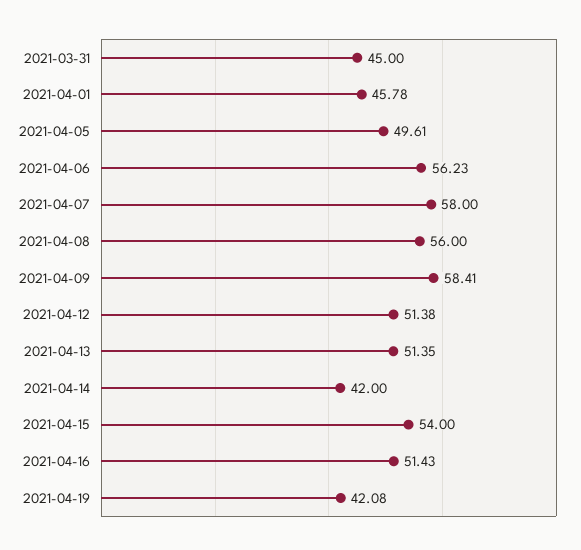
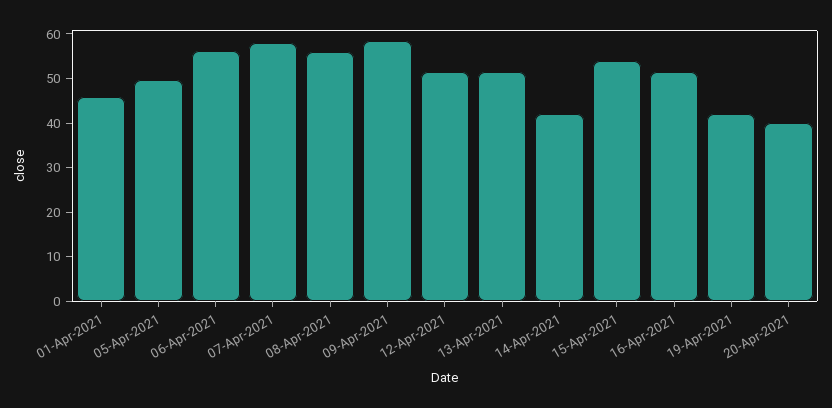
2021-03-31: 45 -> none
20-Apr-2021: none -> 40

